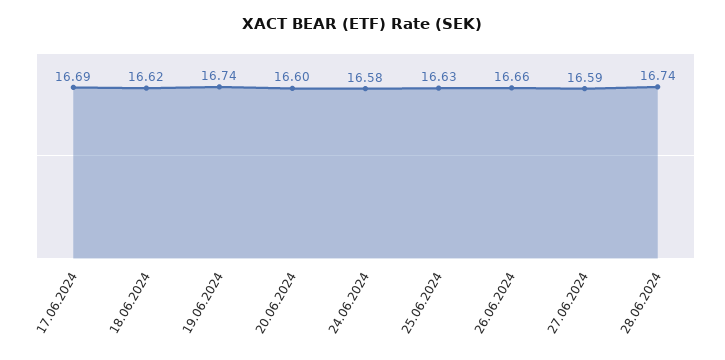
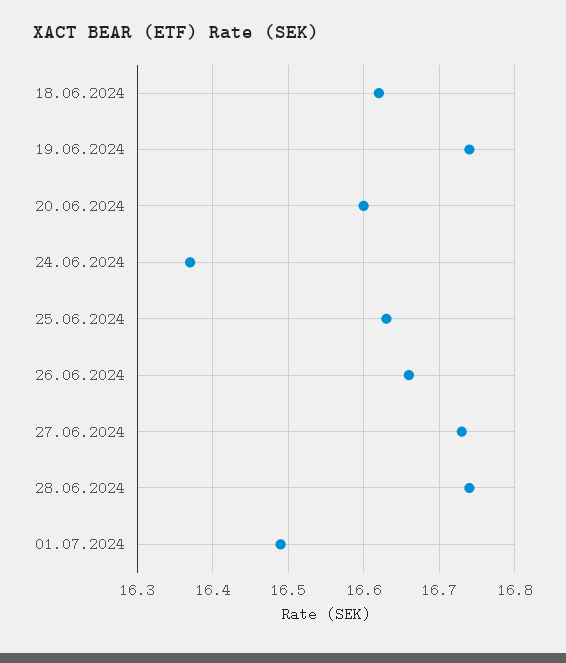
17.06.2024: 16.69 -> none
24.06.2024: 16.58 -> 16.37
27.06.2024: 16.59 -> 16.73
01.07.2024: none -> 16.49

